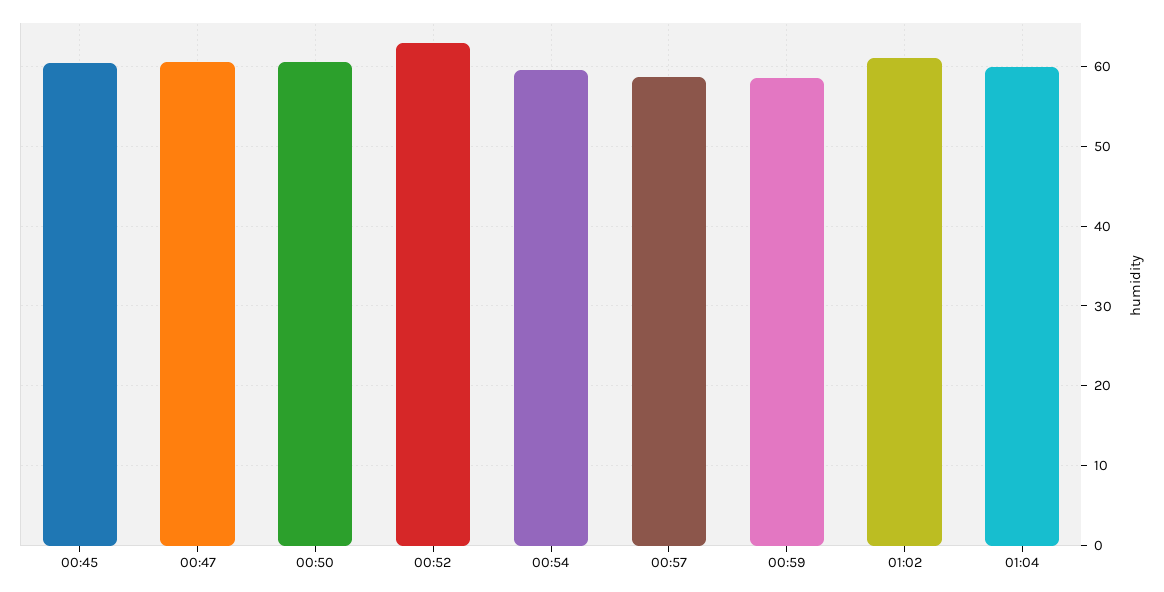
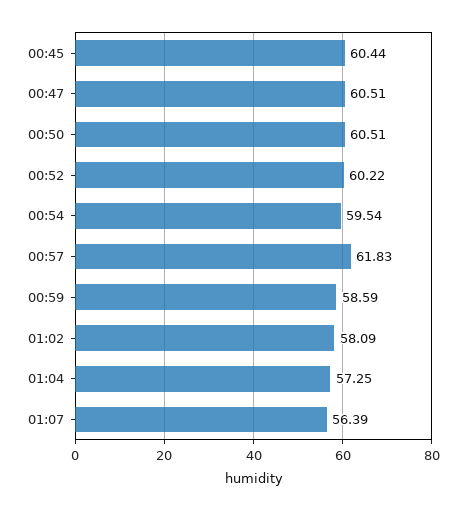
00:52: 63 -> 60.22
00:57: 59 -> 61.83
01:02: 61 -> 58.09
01:04: 60 -> 57.25
01:07: none -> 56.39

